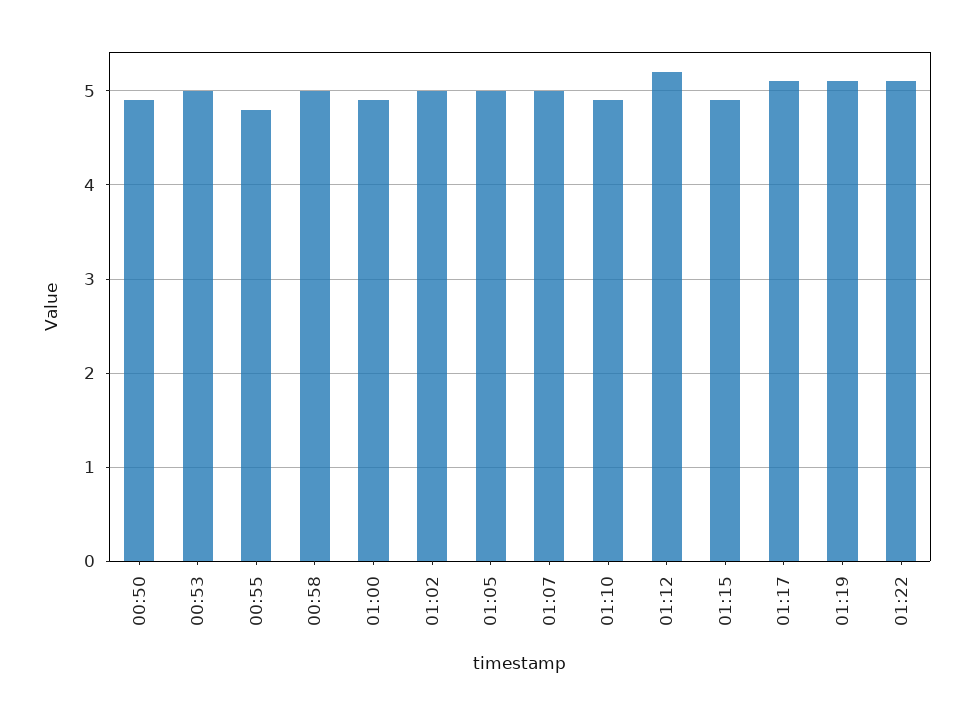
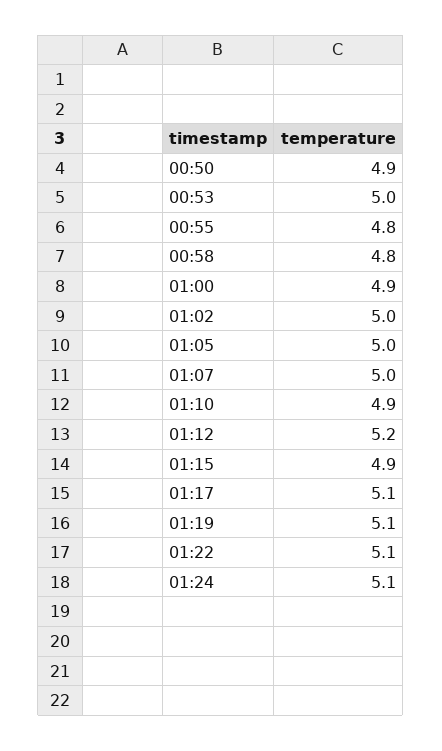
00:58: 5 -> 4.8
01:24: none -> 5.1

